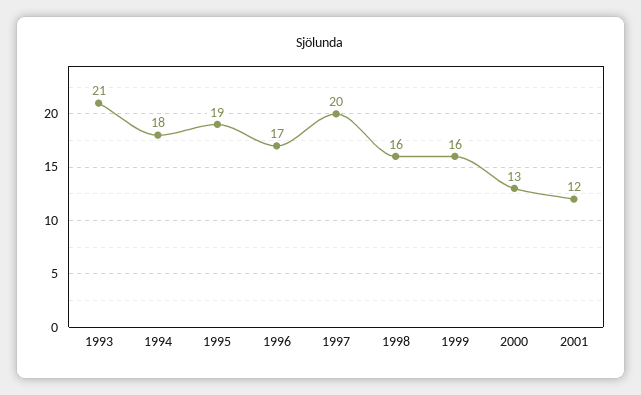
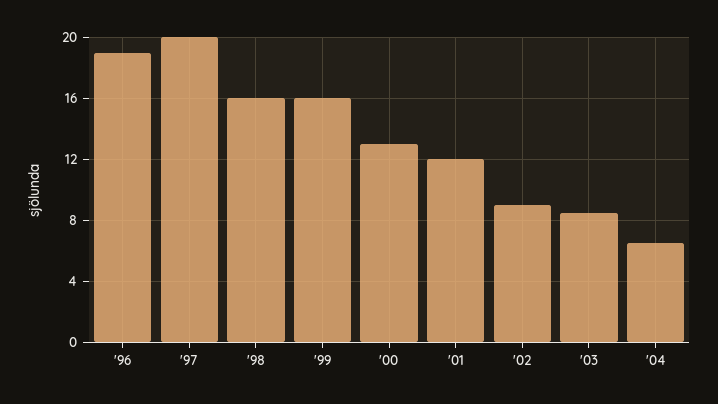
1993: 21 -> none
1994: 18 -> none
1995: 19 -> none
1996: 17 -> 19
'02: none -> 9
'03: none -> 8.5
'04: none -> 6.5

